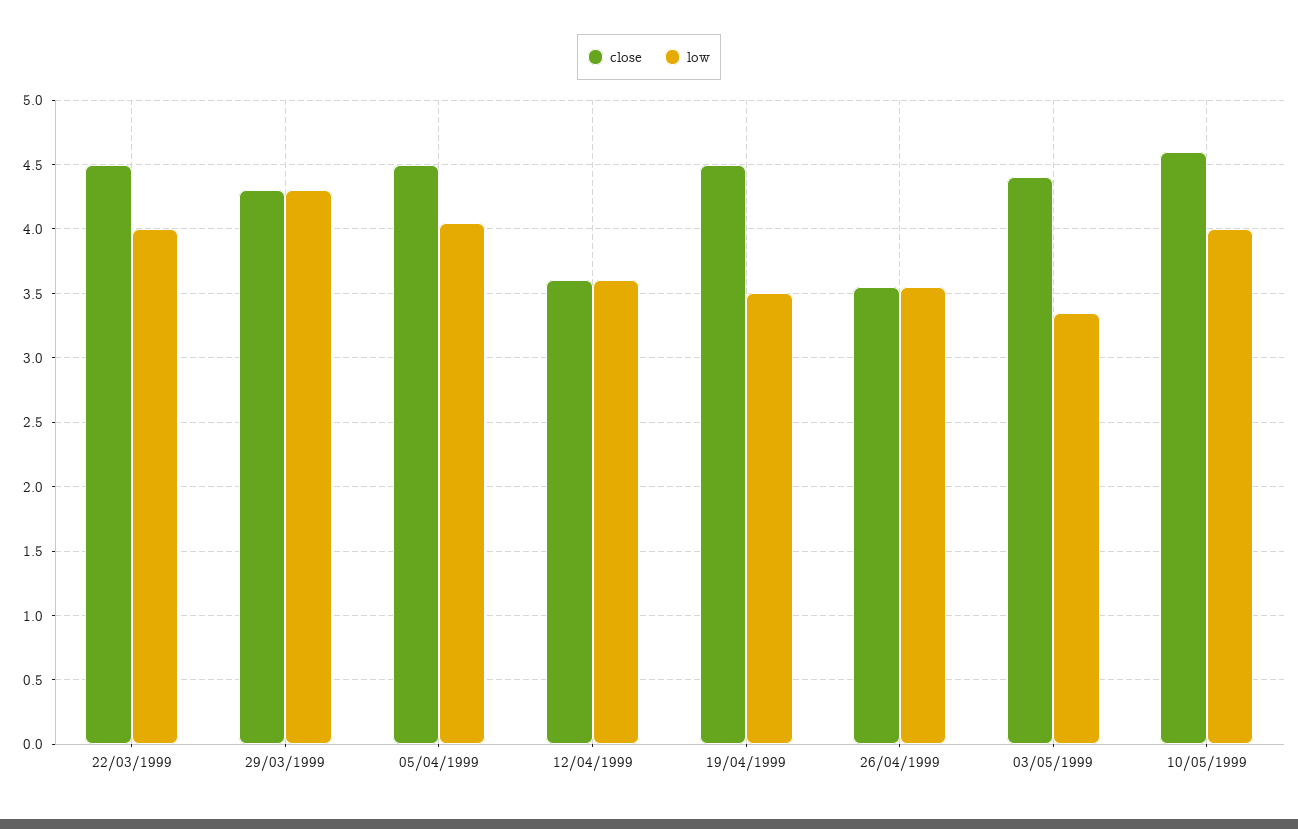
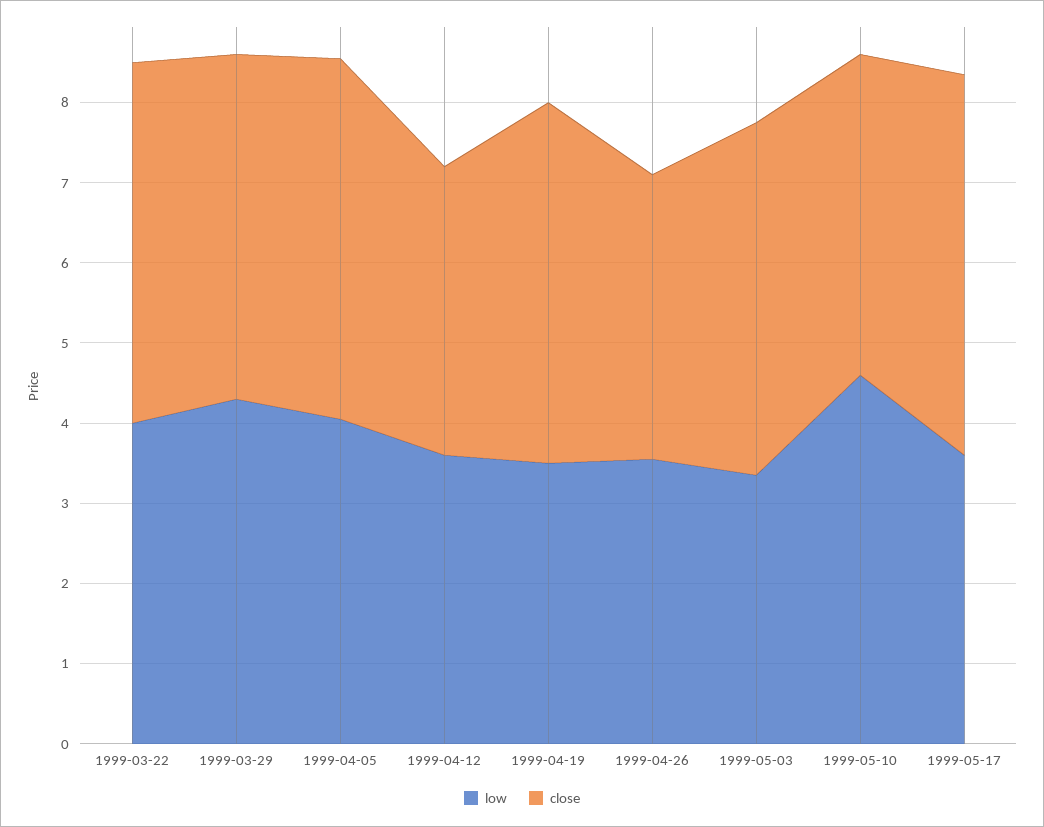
close, 10/05/1999: 4.6 -> 4
low, 10/05/1999: 4 -> 4.6
low, 1999-05-17: none -> 3.6
close, 1999-05-17: none -> 4.8

